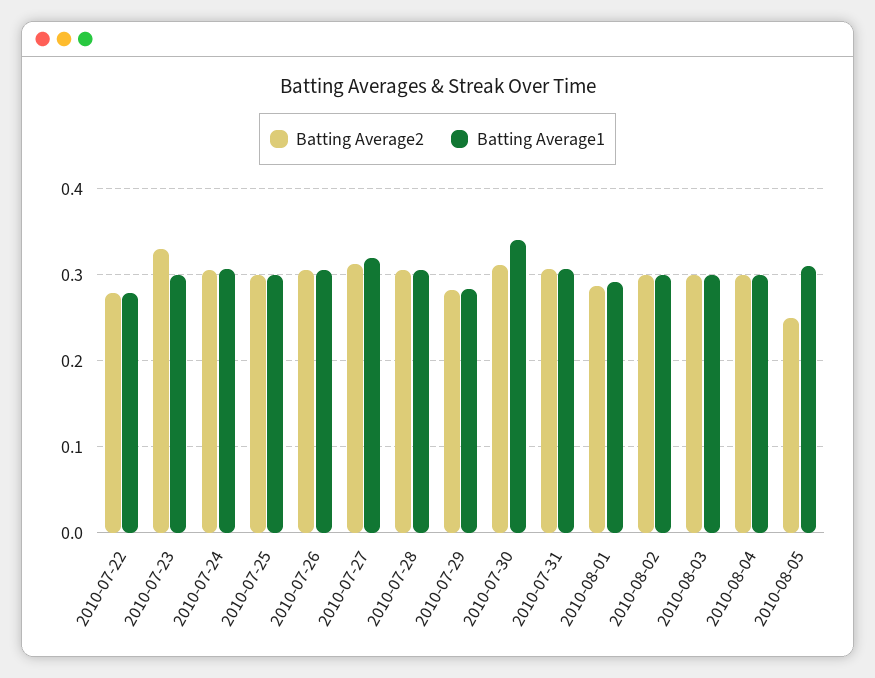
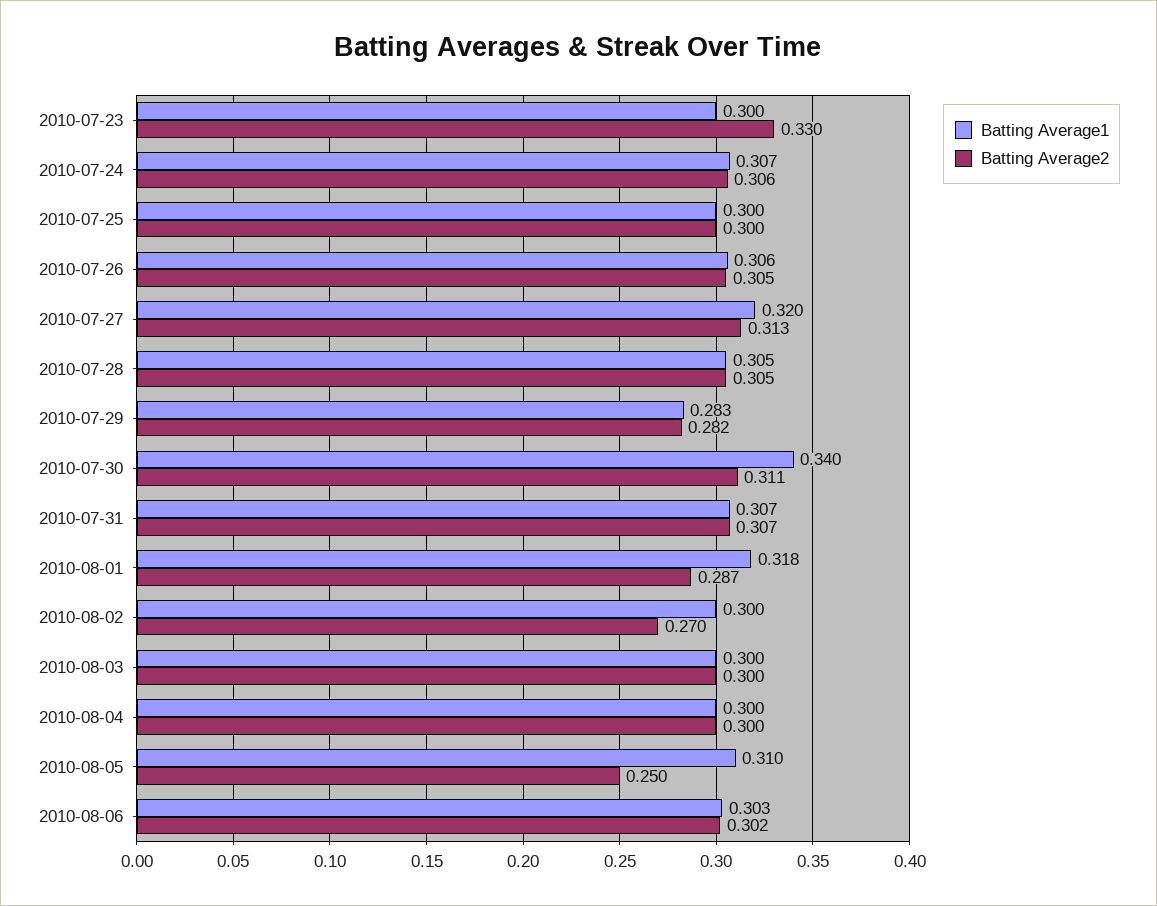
Batting Average2, 2010-07-22: 0.28 -> none
Batting Average1, 2010-07-22: 0.28 -> none
Batting Average1, 2010-08-01: 0.29 -> 0.318
Batting Average2, 2010-08-02: 0.3 -> 0.27
Batting Average1, 2010-08-06: none -> 0.303
Batting Average2, 2010-08-06: none -> 0.302

